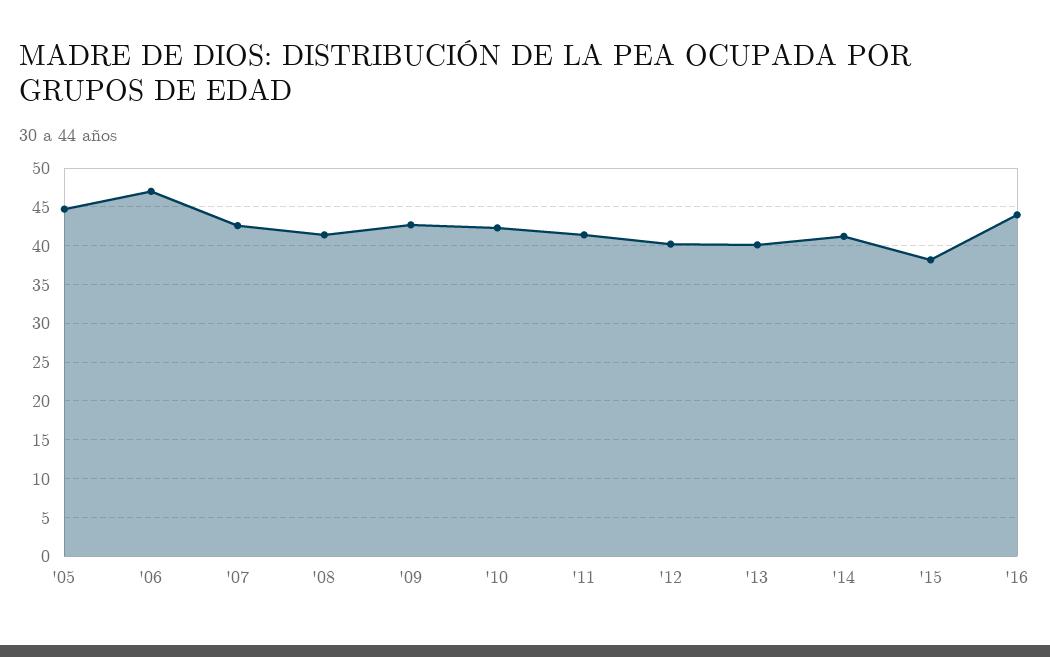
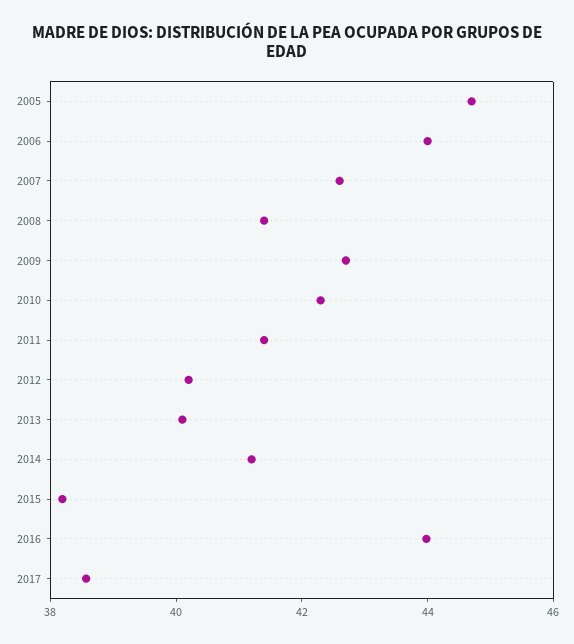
'06: 47 -> 44
2017: none -> 38.5

